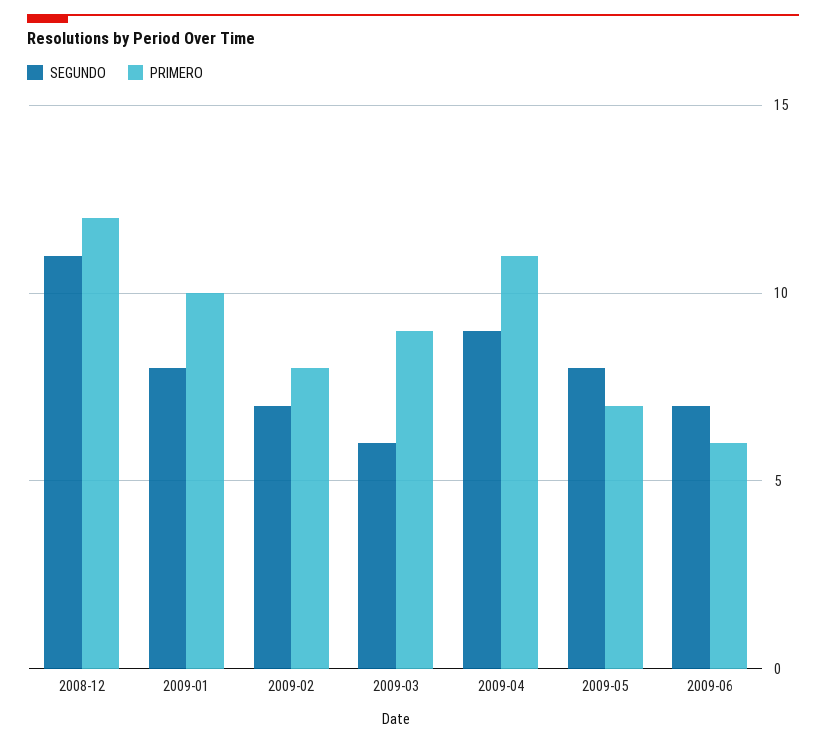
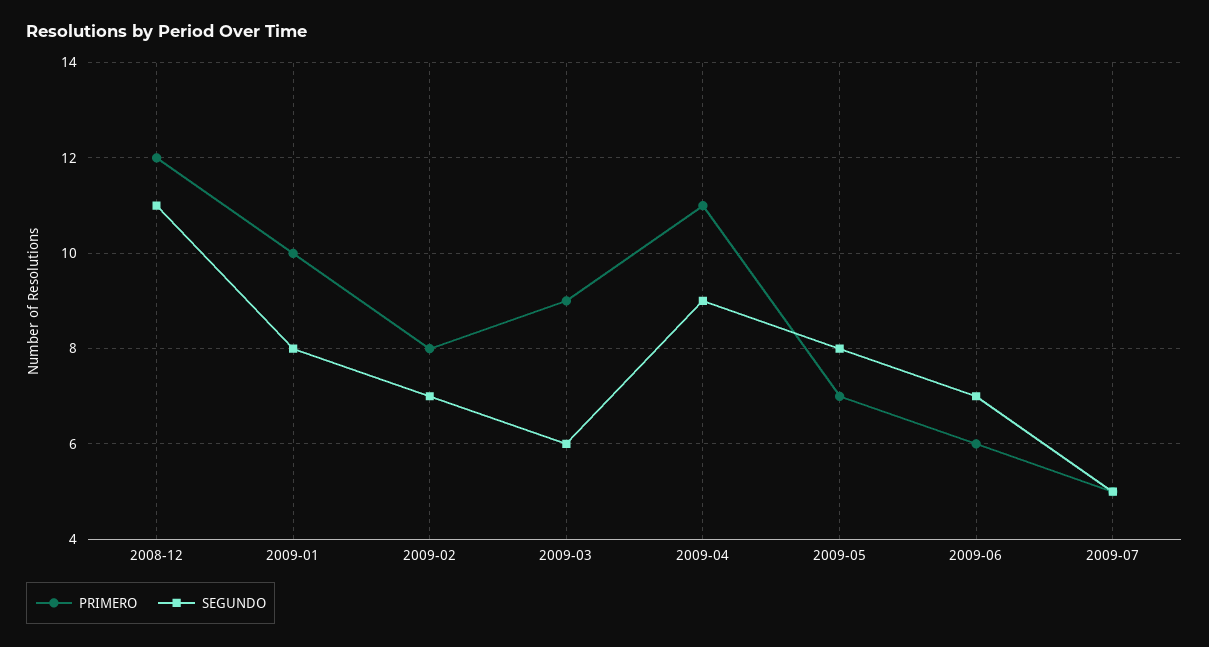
PRIMERO, 2009-07: none -> 5
SEGUNDO, 2009-07: none -> 5

